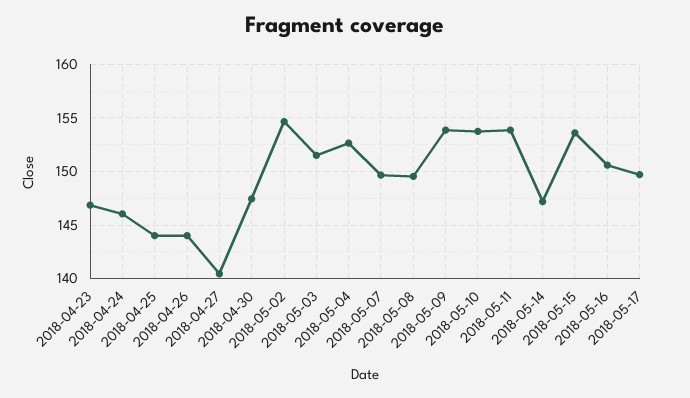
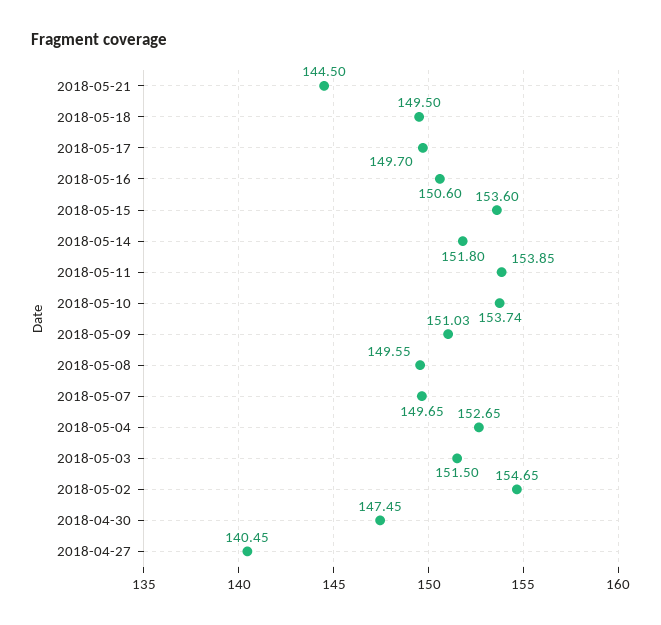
2018-04-23: 147 -> none
2018-04-24: 146 -> none
2018-04-25: 144 -> none
2018-04-26: 144 -> none
2018-05-09: 154 -> 151.03
2018-05-14: 147 -> 151.8
2018-05-21: none -> 144.5
2018-05-18: none -> 149.5

